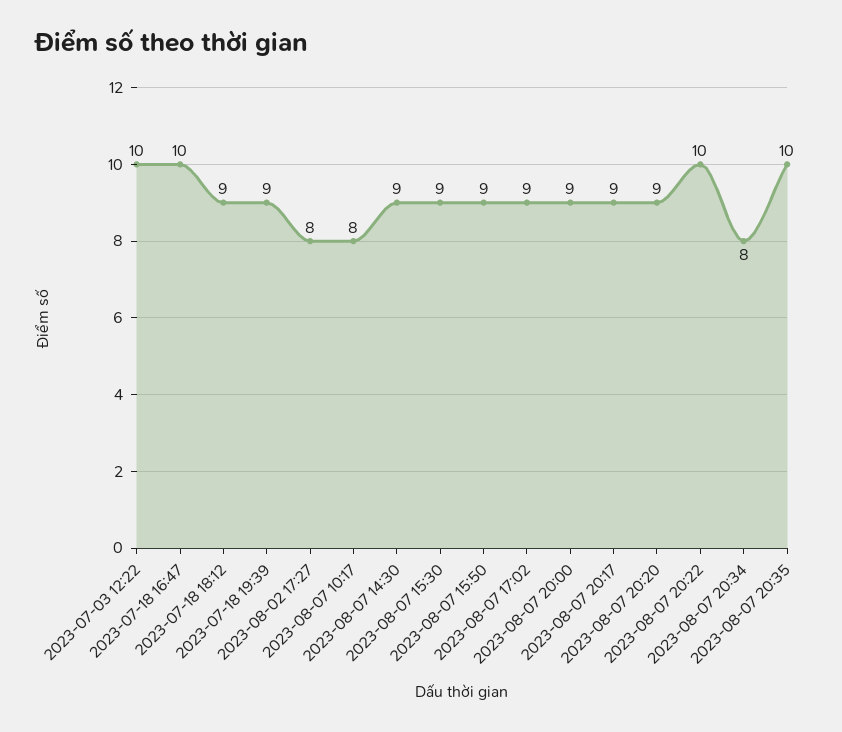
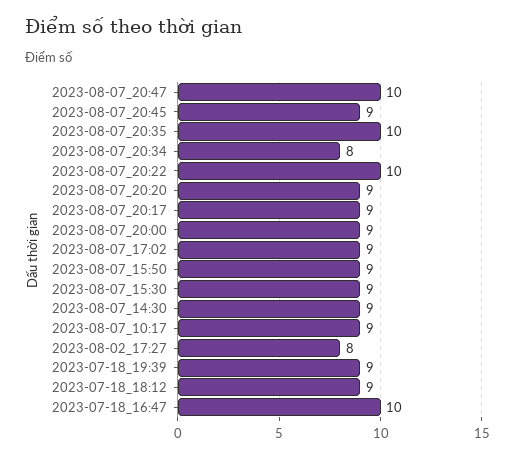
2023-07-03 12:22: 10 -> none
2023-08-07 10:17: 8 -> 9
2023-08-07_20:47: none -> 10
2023-08-07_20:45: none -> 9

